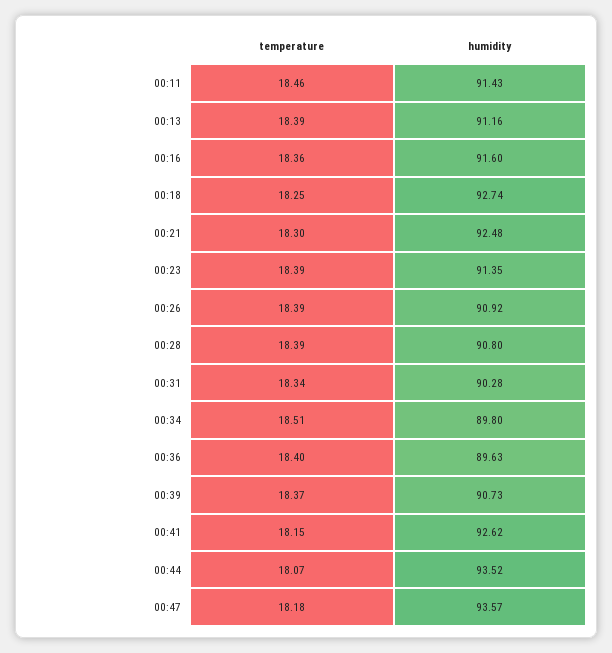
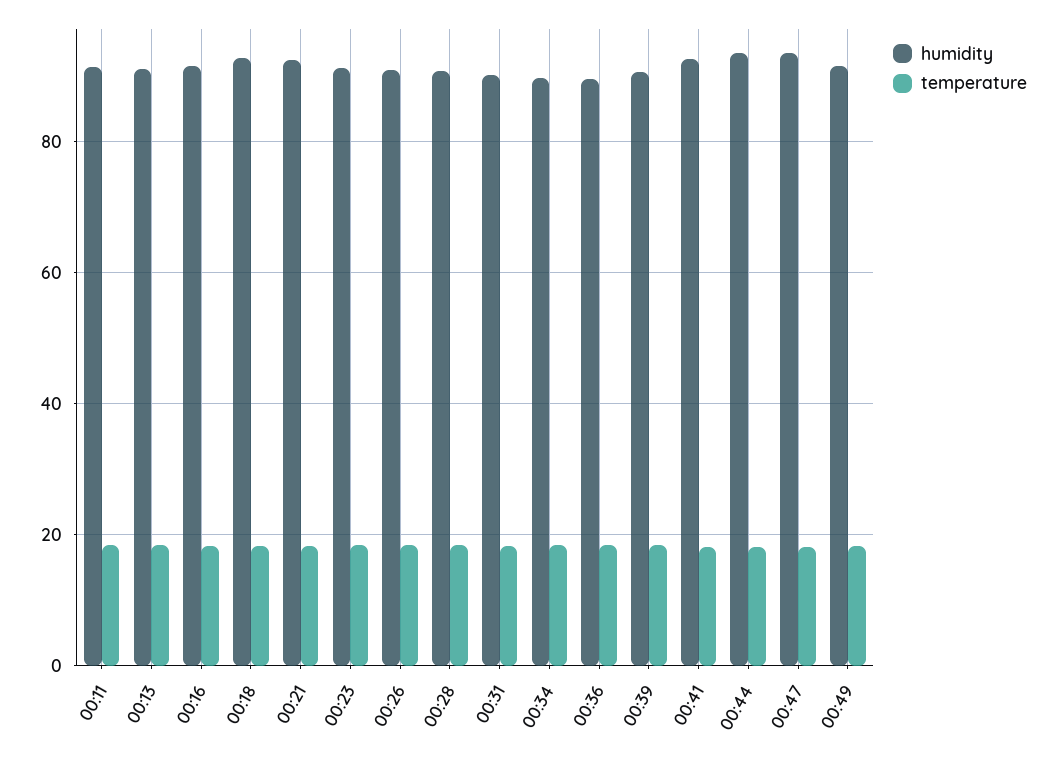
humidity, 00:49: none -> 92
temperature, 00:49: none -> 18

